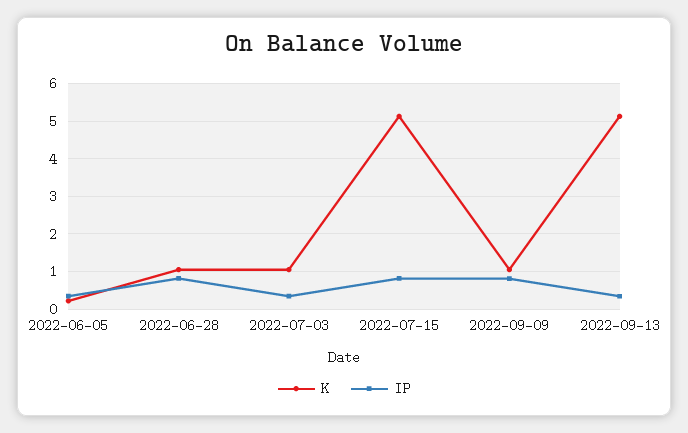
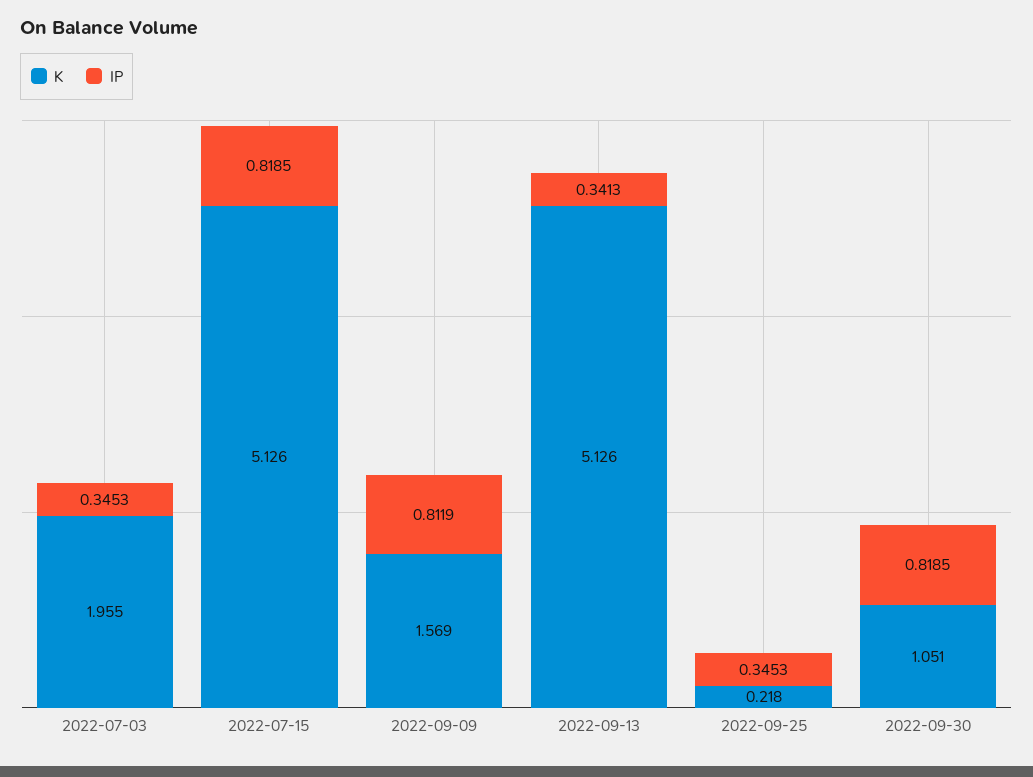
K, 2022-06-05: 0.2 -> none
IP, 2022-06-05: 0.4 -> none
K, 2022-06-28: 1 -> none
IP, 2022-06-28: 0.8 -> none
K, 2022-07-03: 1 -> 1.955
K, 2022-09-09: 1 -> 1.569
K, 2022-09-25: none -> 0.218
IP, 2022-09-25: none -> 0.3453
K, 2022-09-30: none -> 1.051
IP, 2022-09-30: none -> 0.8185

